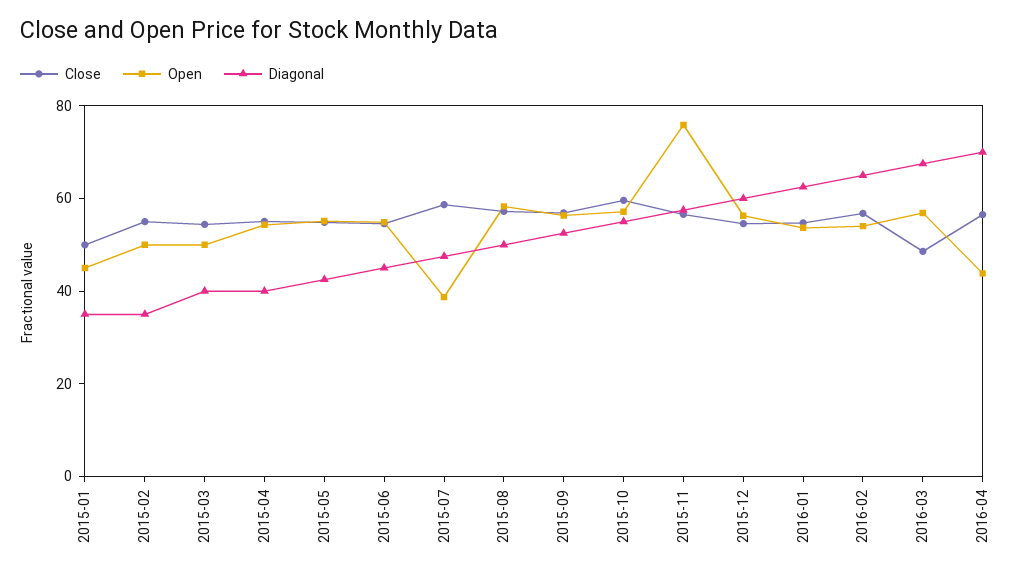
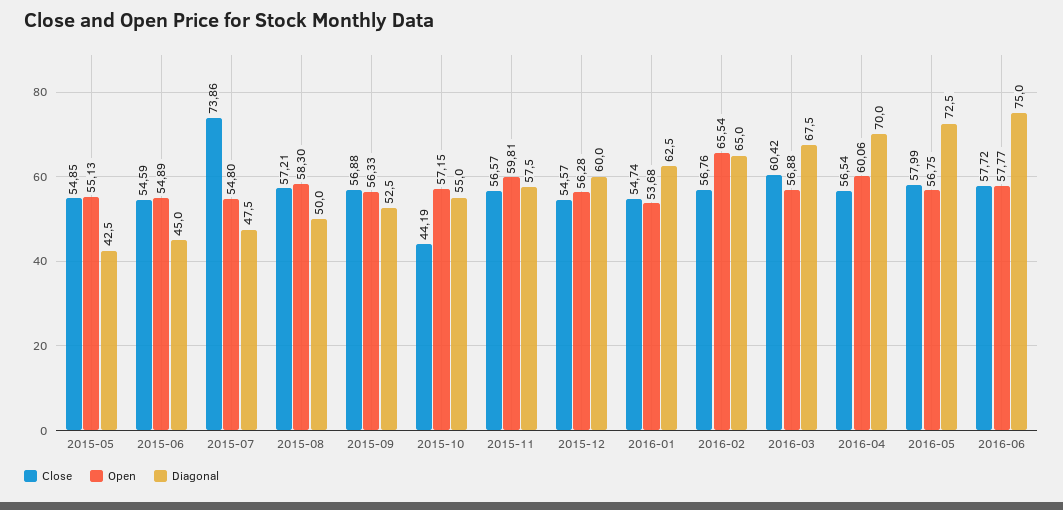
Close, 2015-01: 50 -> none
Open, 2015-01: 45 -> none
Diagonal, 2015-01: 35 -> none
Close, 2015-02: 55 -> none
Open, 2015-02: 50 -> none
Diagonal, 2015-02: 35 -> none
Close, 2015-03: 55 -> none
Open, 2015-03: 50 -> none
Diagonal, 2015-03: 40 -> none
Close, 2015-04: 55 -> none
Open, 2015-04: 55 -> none
Diagonal, 2015-04: 40 -> none
Close, 2015-07: 60 -> 73.86
Open, 2015-07: 40 -> 54.8
Close, 2015-10: 60 -> 44.19
Open, 2015-11: 75 -> 59.81
Open, 2016-02: 55 -> 65.54
Close, 2016-03: 50 -> 60.42
Open, 2016-04: 45 -> 60.06
Close, 2016-05: none -> 57.99
Open, 2016-05: none -> 56.75
Diagonal, 2016-05: none -> 72.5
Close, 2016-06: none -> 57.72
Open, 2016-06: none -> 57.77
Diagonal, 2016-06: none -> 75

